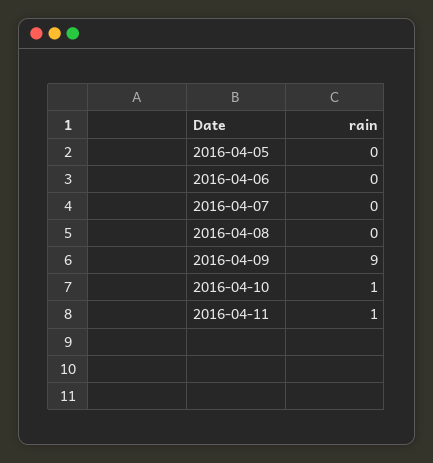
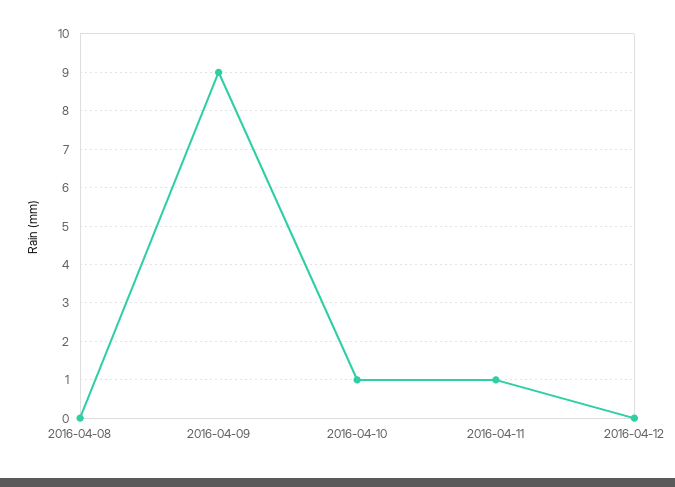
2016-04-05: 0 -> none
2016-04-06: 0 -> none
2016-04-07: 0 -> none
2016-04-12: none -> 0

